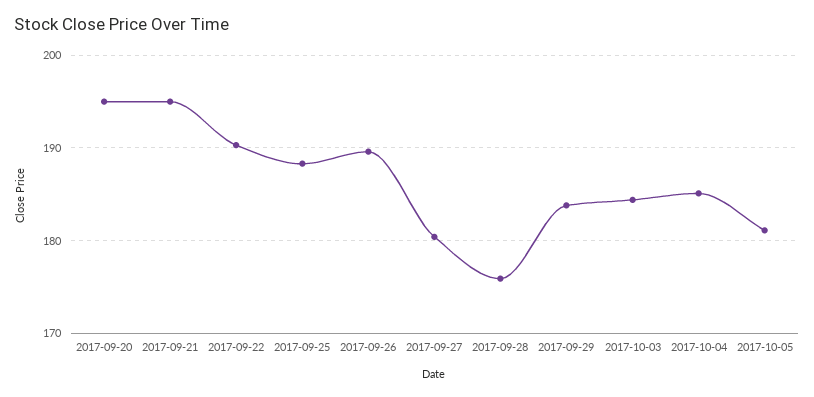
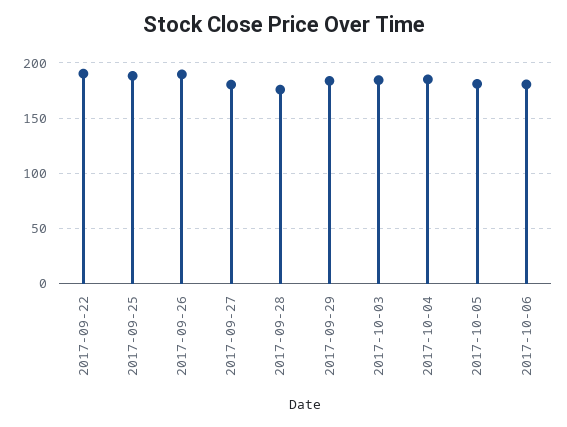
2017-09-20: 195 -> none
2017-09-21: 195 -> none
2017-10-06: none -> 180

